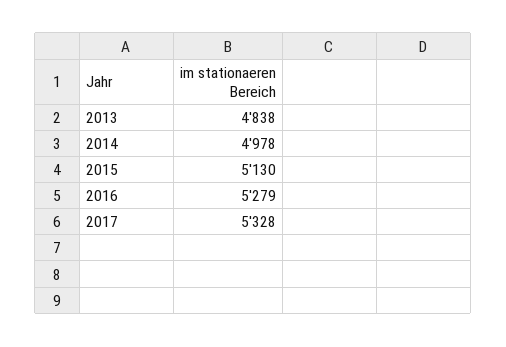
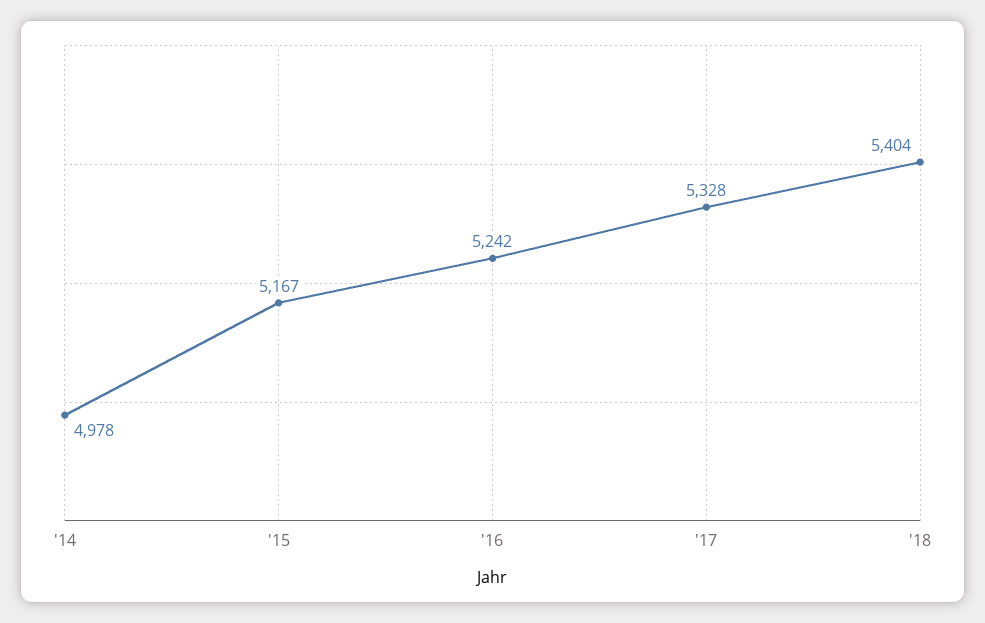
2013: 4838 -> none
2015: 5130 -> 5167
2016: 5279 -> 5242
'18: none -> 5404

